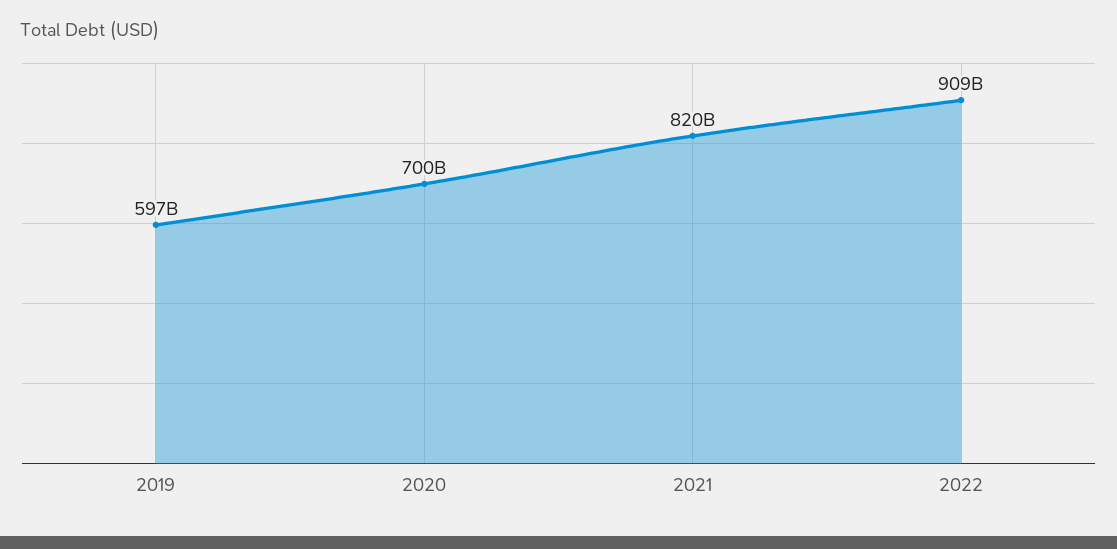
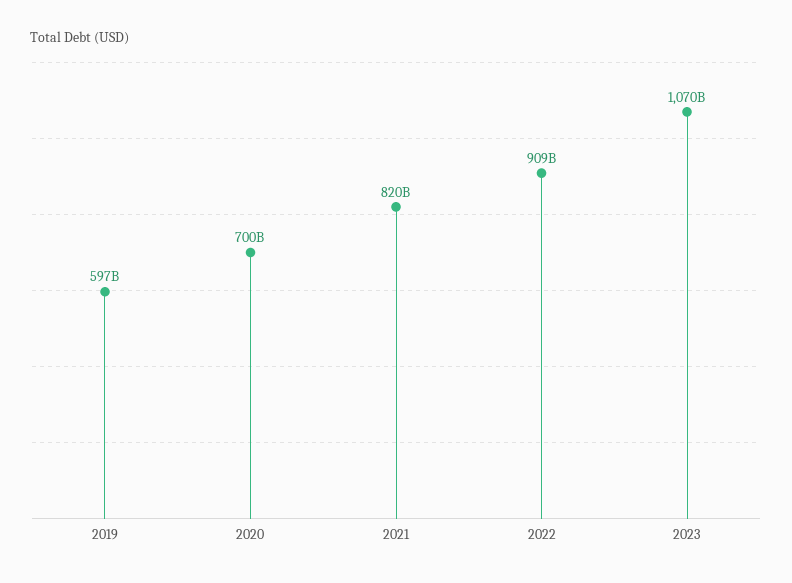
2023: none -> 1070000000000

